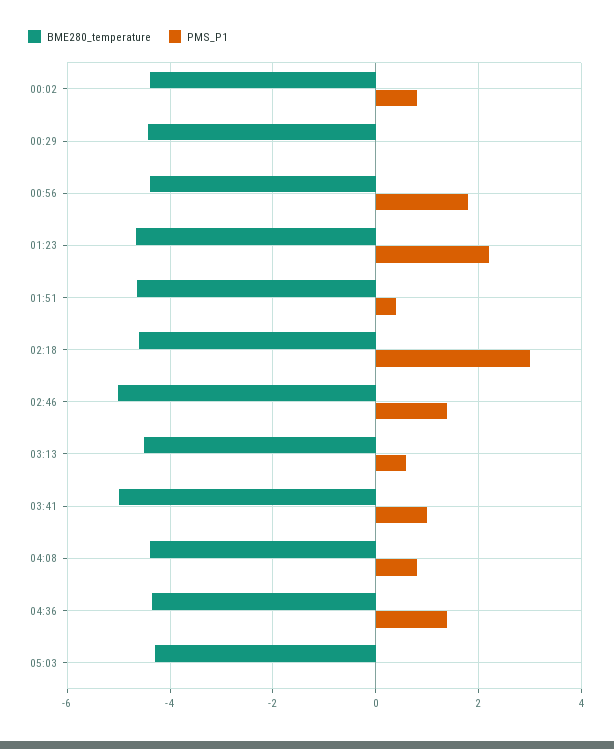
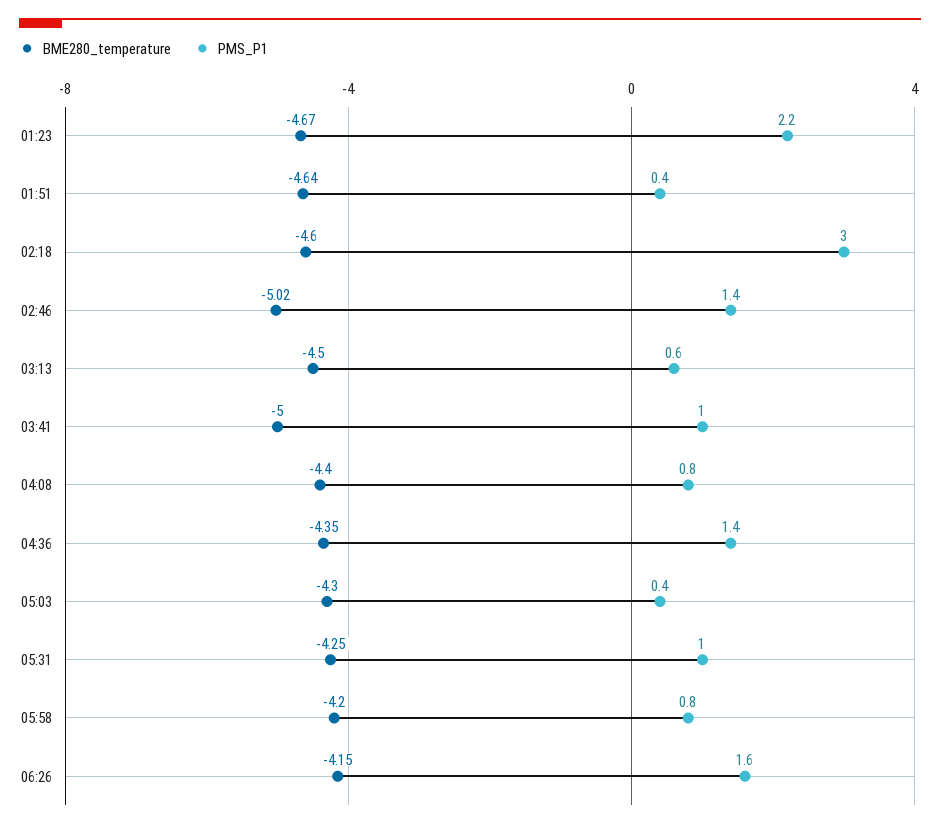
BME280_temperature, 00:02: -4.4 -> none
PMS_P1, 00:02: 0.8 -> none
BME280_temperature, 00:29: -4.4 -> none
PMS_P1, 00:29: 0 -> none
BME280_temperature, 00:56: -4.4 -> none
PMS_P1, 00:56: 1.8 -> none
PMS_P1, 05:03: 0 -> 0.4
BME280_temperature, 05:31: none -> -4.25
PMS_P1, 05:31: none -> 1
BME280_temperature, 05:58: none -> -4.2
PMS_P1, 05:58: none -> 0.8
BME280_temperature, 06:26: none -> -4.15
PMS_P1, 06:26: none -> 1.6

